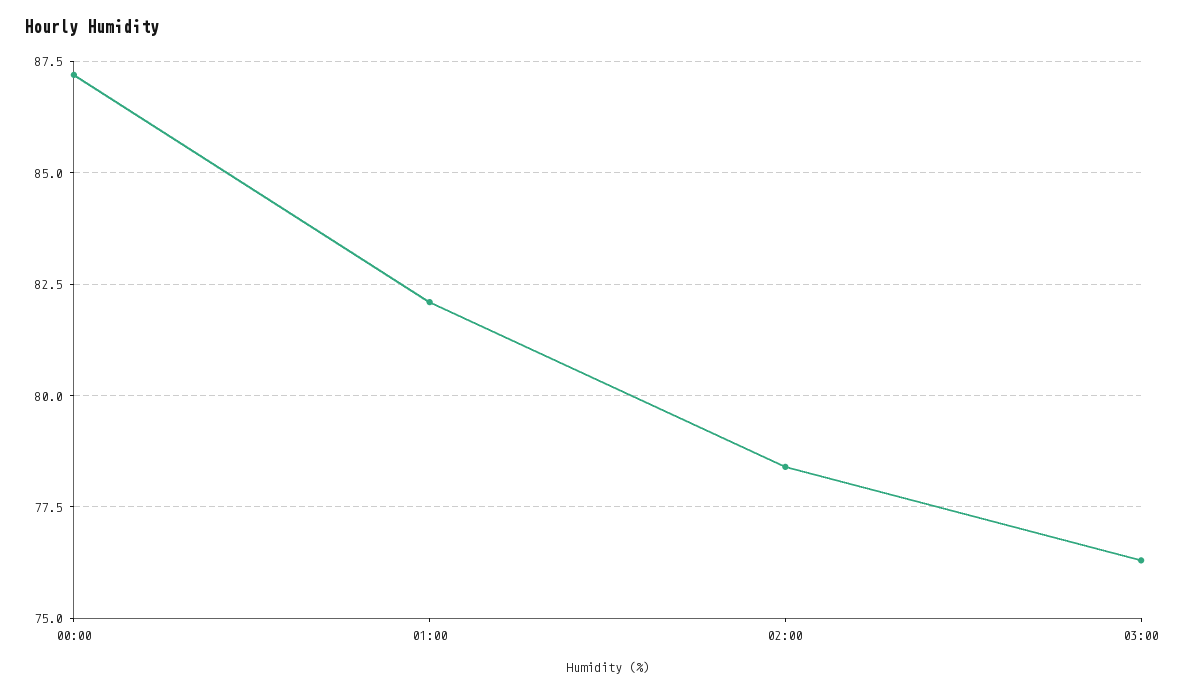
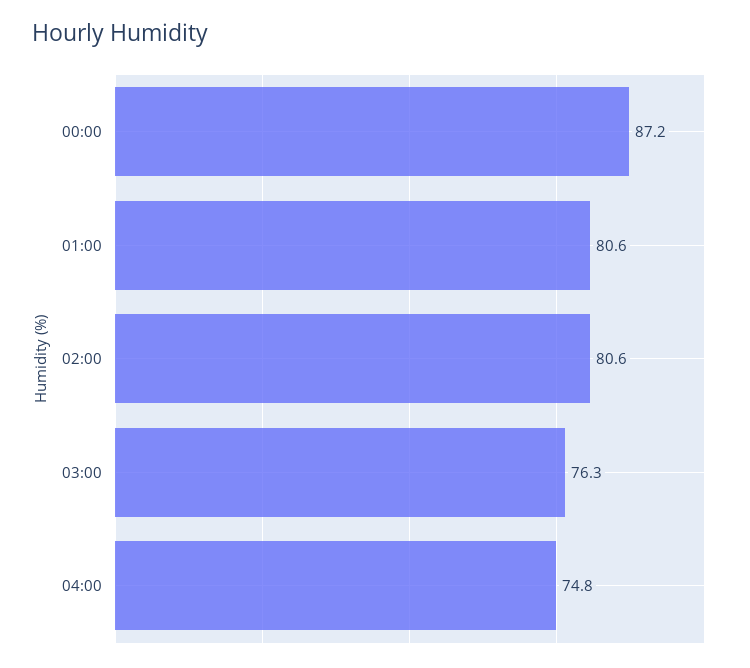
01:00: 82 -> 80.6
02:00: 78.5 -> 80.6
04:00: none -> 74.8

